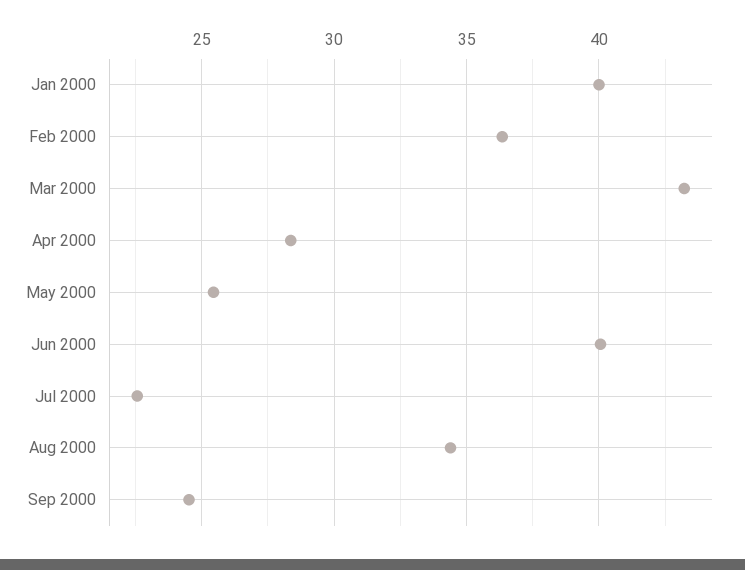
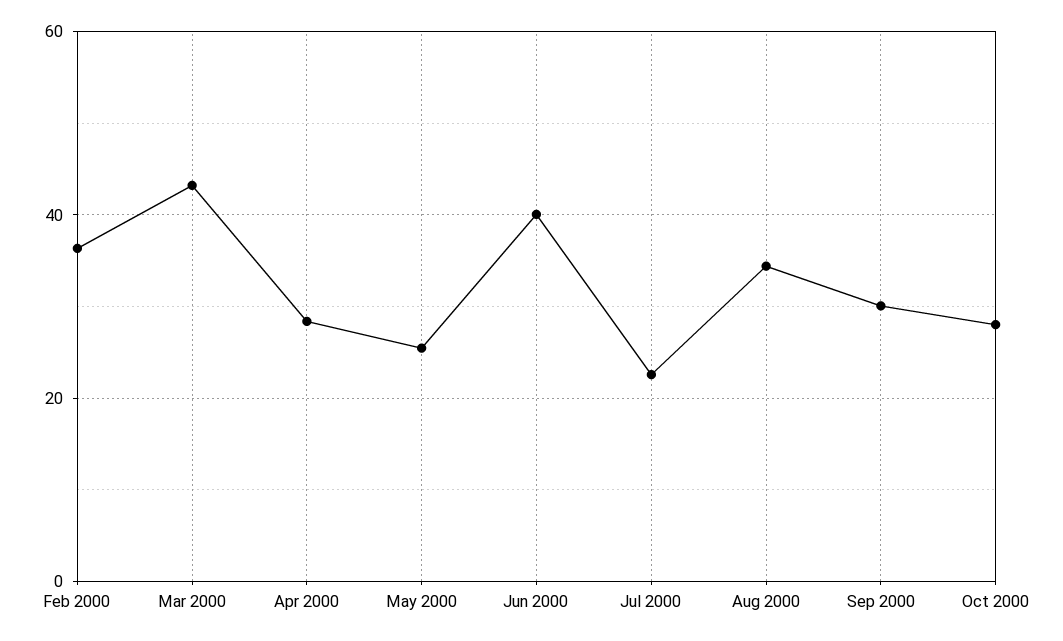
Jan 2000: 40 -> none
Sep 2000: 24.5 -> 30
Oct 2000: none -> 28

